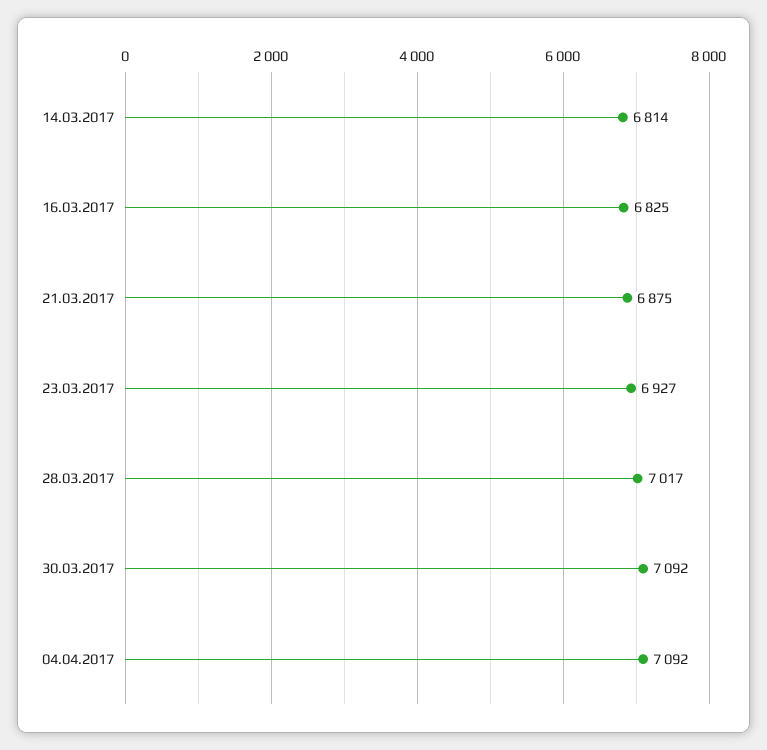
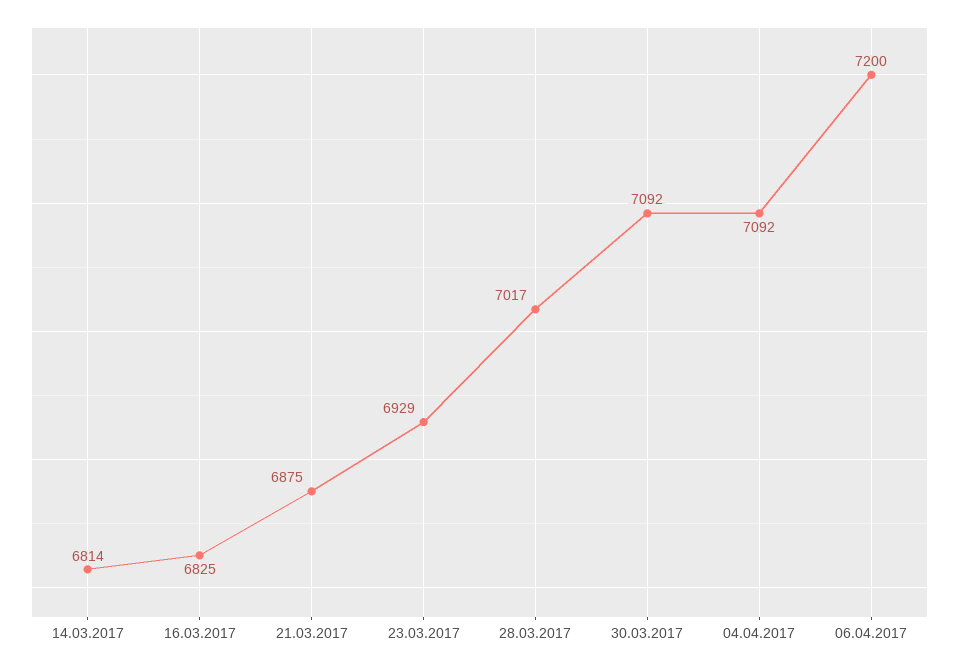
23.03.2017: 6927 -> 6929
06.04.2017: none -> 7200

